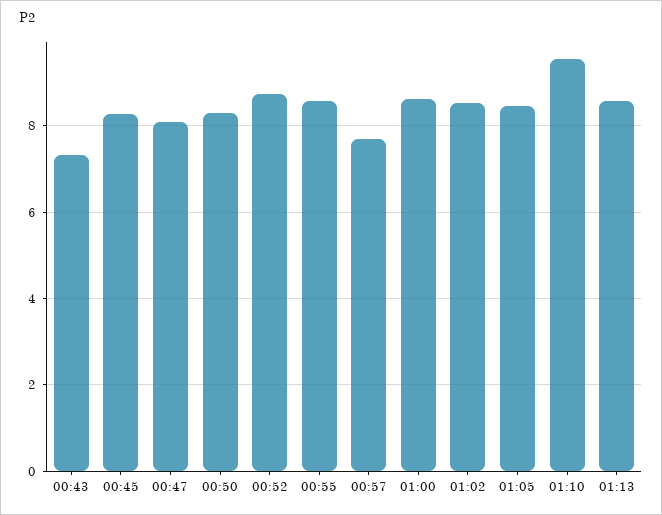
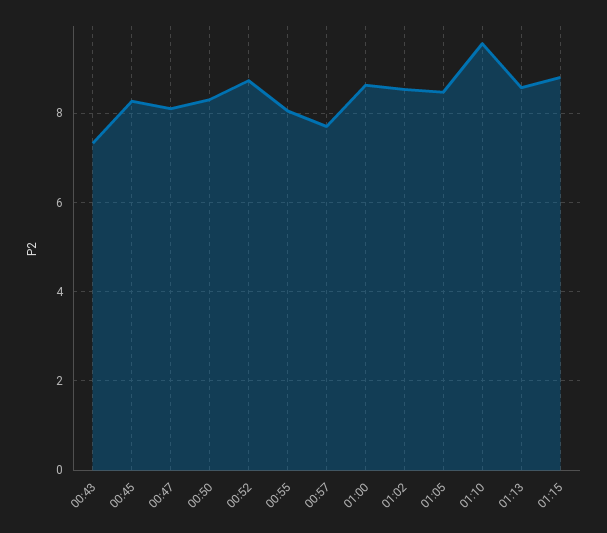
00:55: 8.6 -> 8
01:15: none -> 8.8

